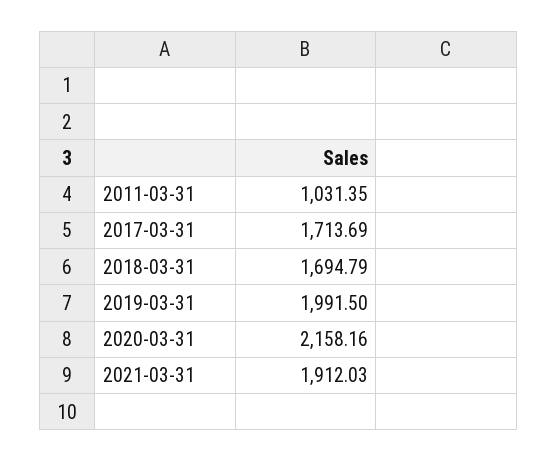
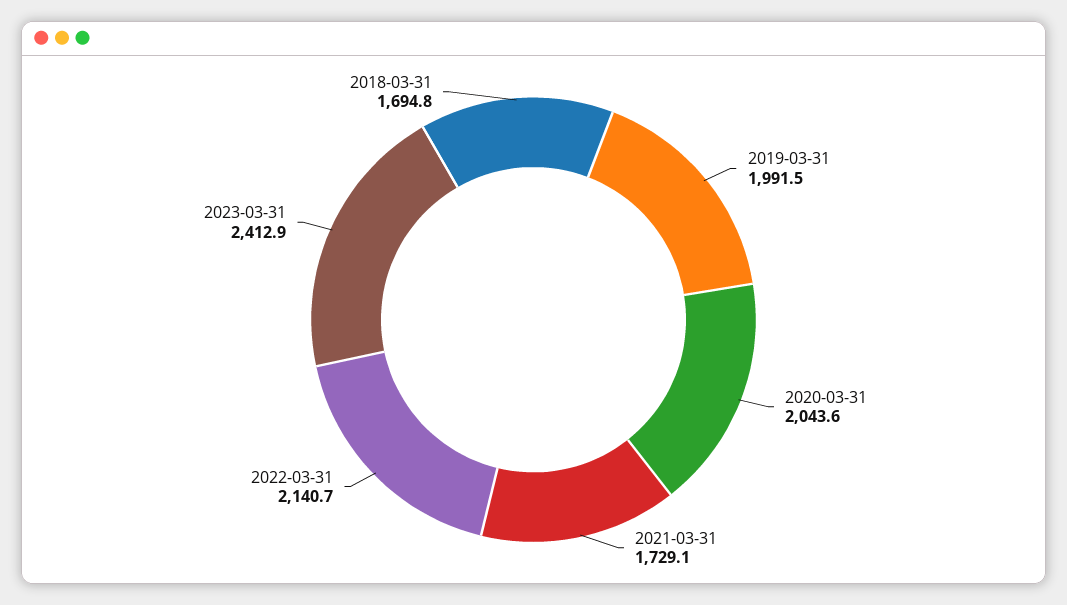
2011-03-31: 1031.35 -> none
2017-03-31: 1713.69 -> none
2020-03-31: 2158.16 -> 2043.6
2021-03-31: 1912.03 -> 1729.1
2022-03-31: none -> 2140.7
2023-03-31: none -> 2412.9

